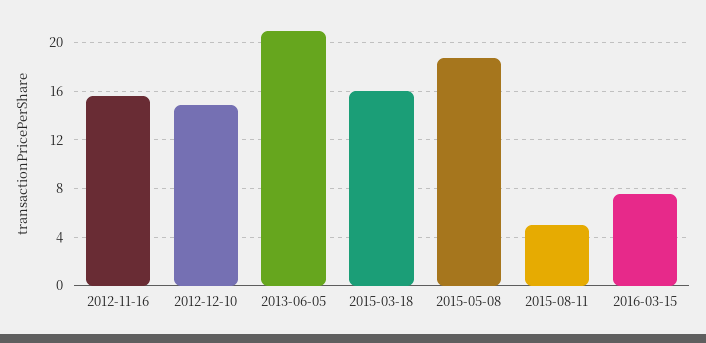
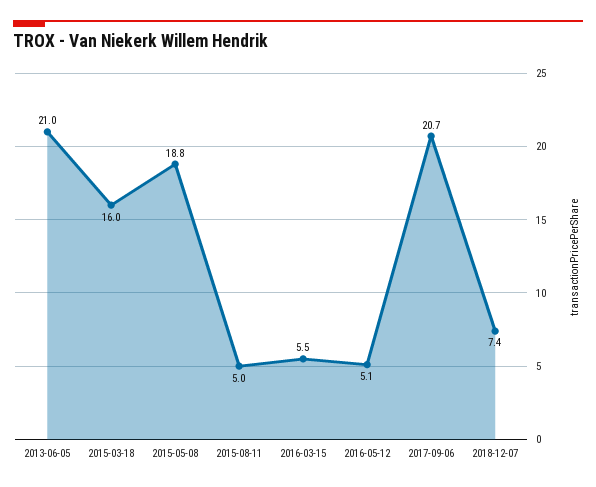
2012-11-16: 15.5 -> none
2012-12-10: 15 -> none
2016-03-15: 7.5 -> 5.5
2016-05-12: none -> 5.1
2017-09-06: none -> 20.7
2018-12-07: none -> 7.4

